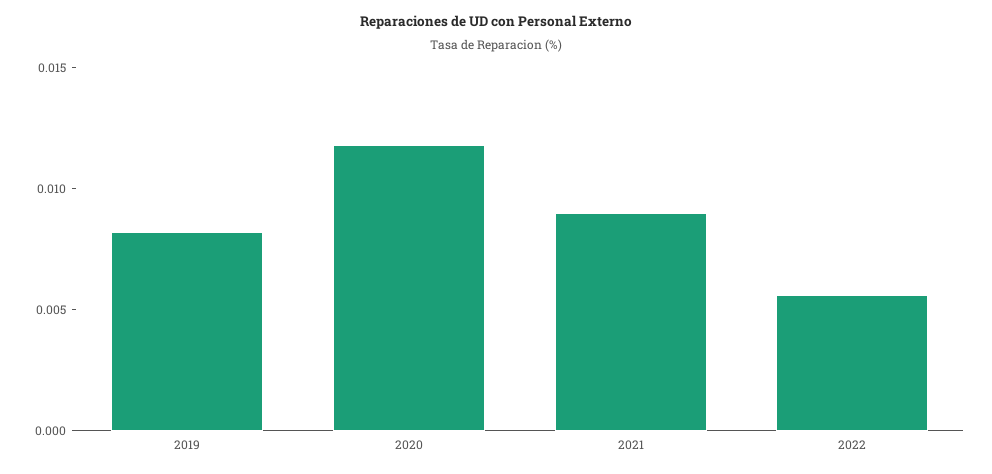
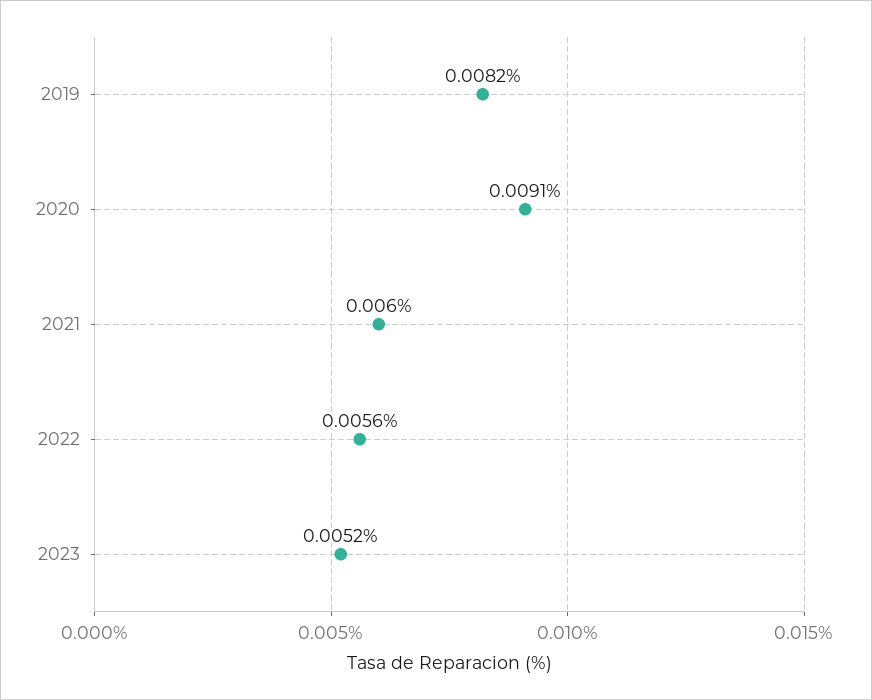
2020: 0.012 -> 0.0091
2021: 0.009 -> 0.006
2023: none -> 0.0052

